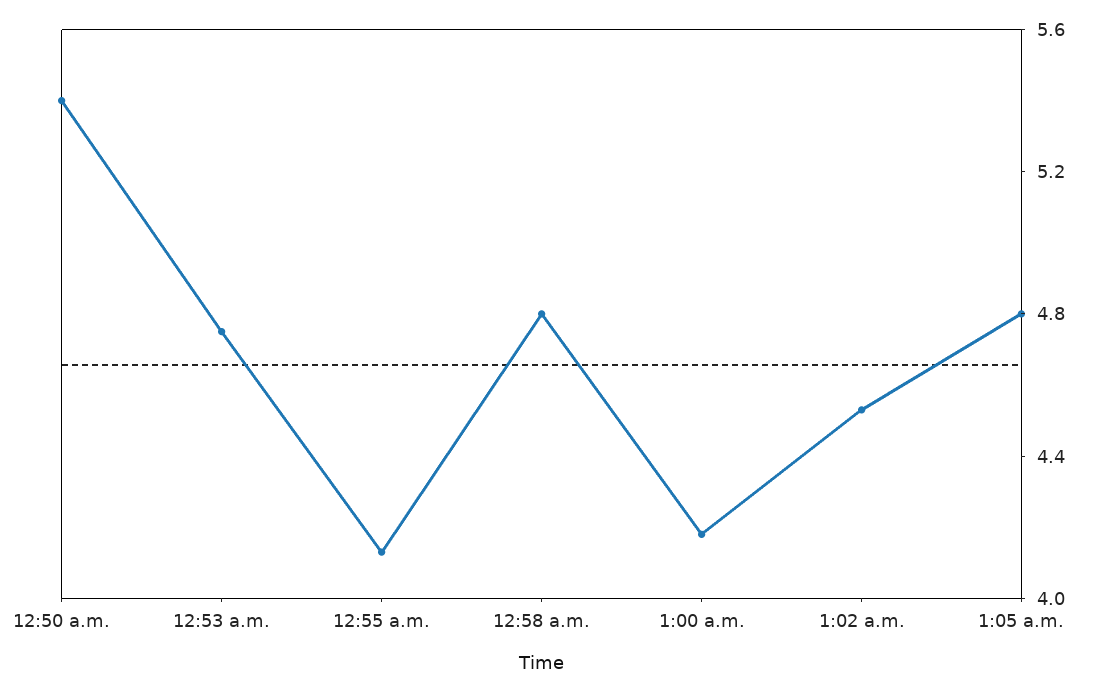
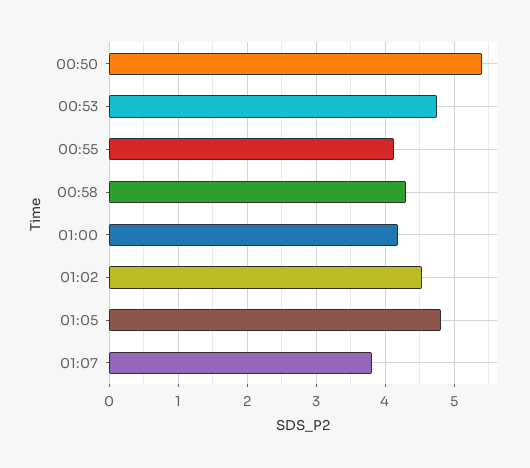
12:58 a.m.: 4.8 -> 4.3
01:07: none -> 3.8

